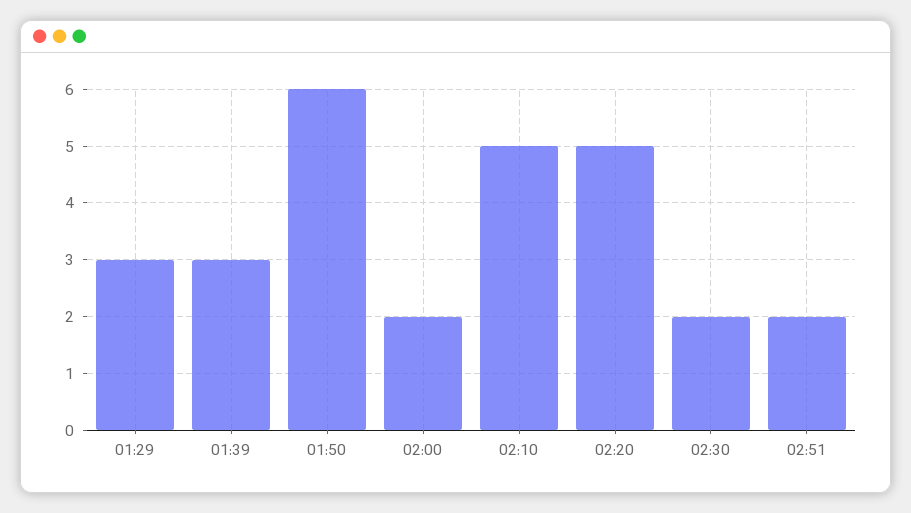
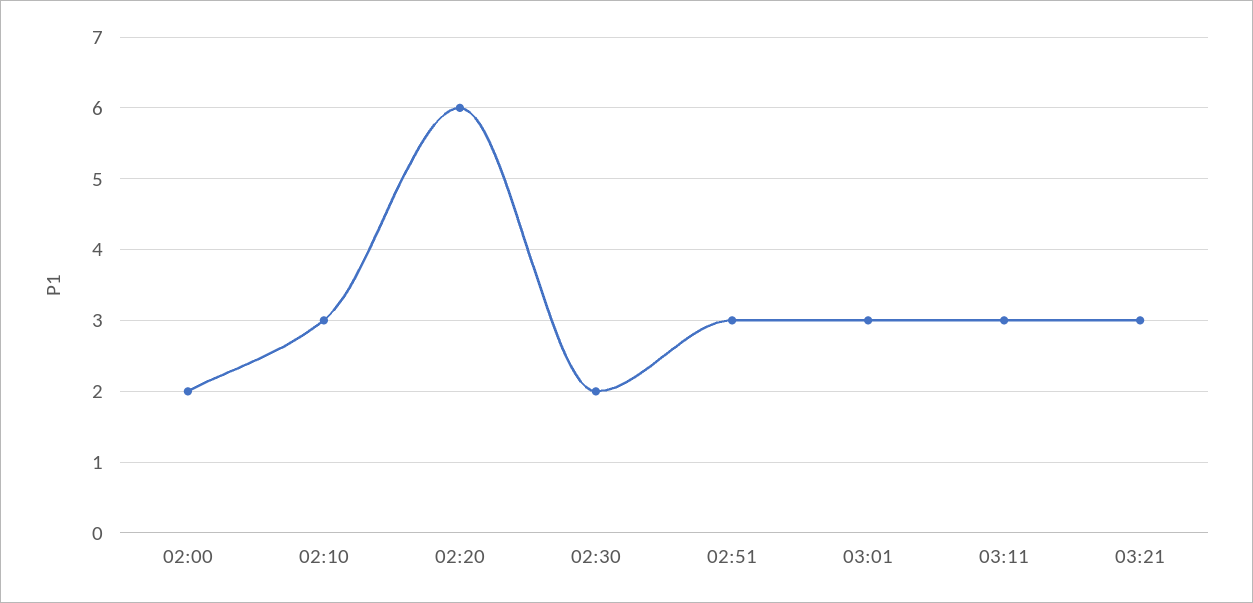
01:29: 3 -> none
01:39: 3 -> none
01:50: 6 -> none
02:10: 5 -> 3
02:20: 5 -> 6
02:51: 2 -> 3
03:01: none -> 3
03:11: none -> 3
03:21: none -> 3

